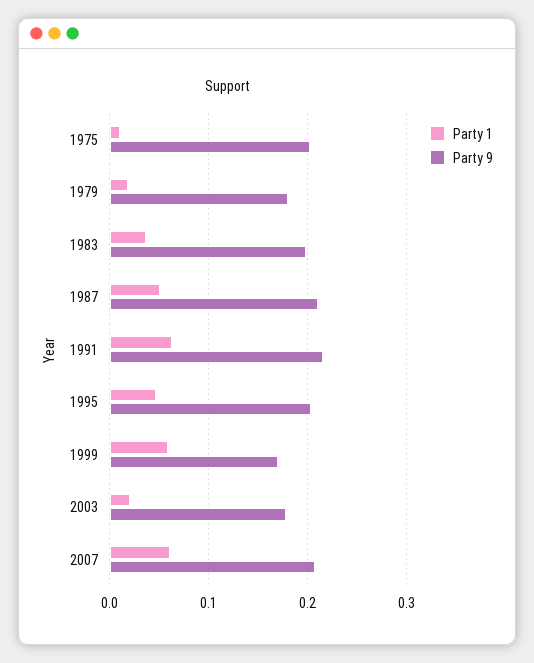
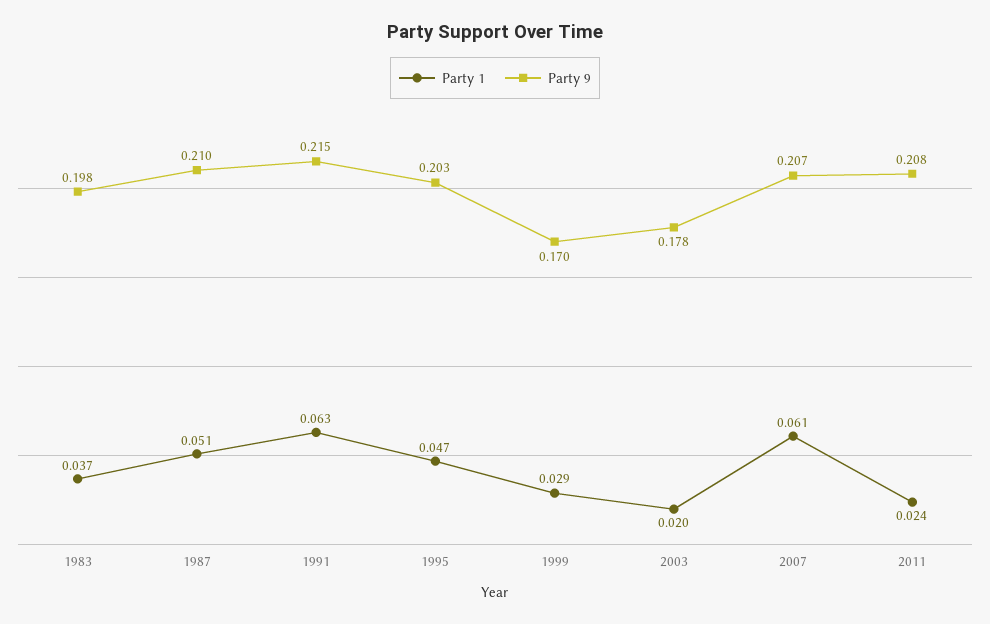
Party 1, 1975: 0.01 -> none
Party 9, 1975: 0.2 -> none
Party 1, 1979: 0.02 -> none
Party 9, 1979: 0.18 -> none
Party 1, 1999: 0.06 -> 0.029
Party 1, 2011: none -> 0.024
Party 9, 2011: none -> 0.208

